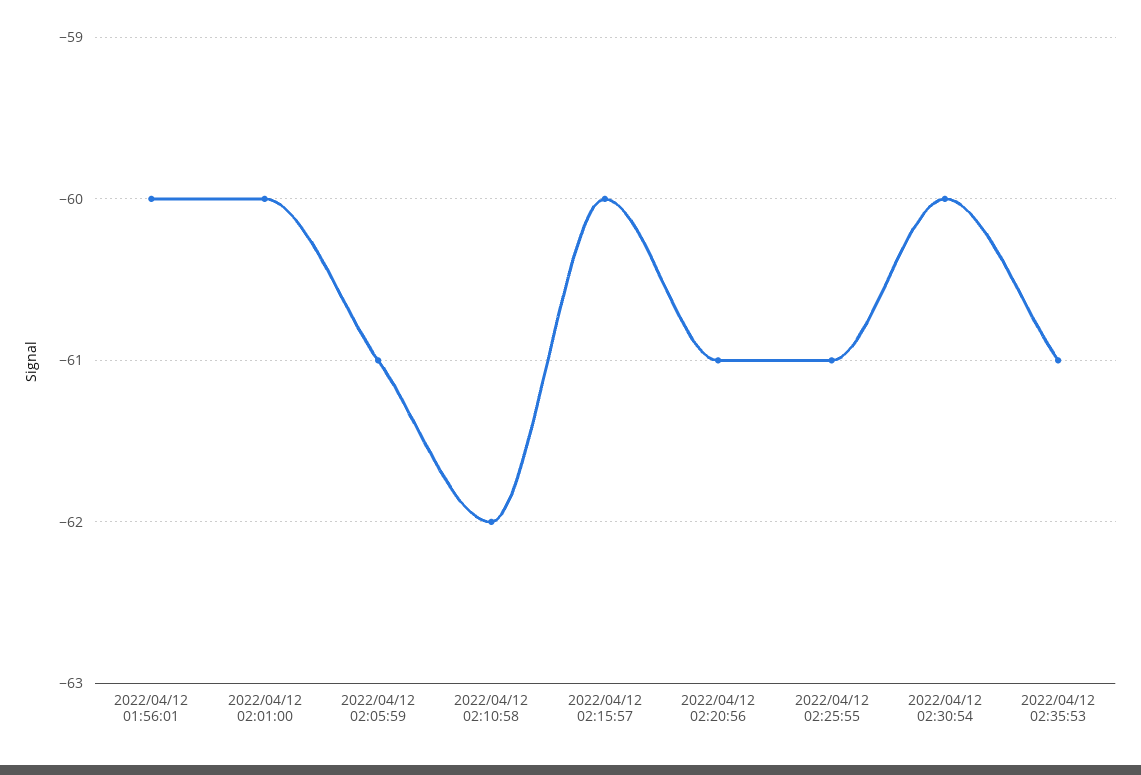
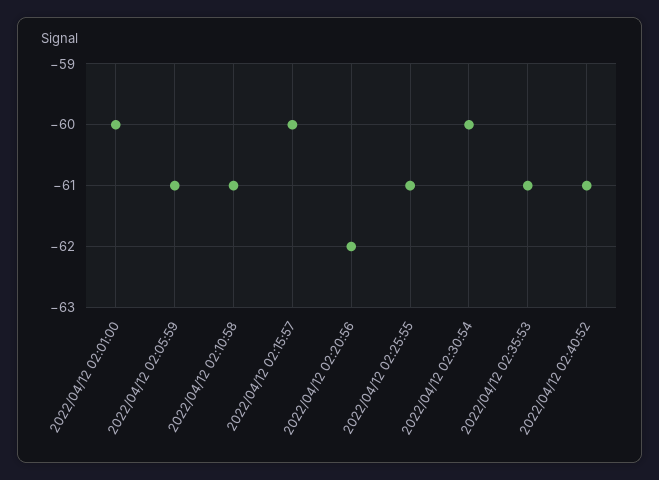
2022/04/12 01:56:01: -60 -> none
2022/04/12 02:10:58: -62 -> -61
2022/04/12 02:20:56: -61 -> -62
2022/04/12 02:40:52: none -> -61

